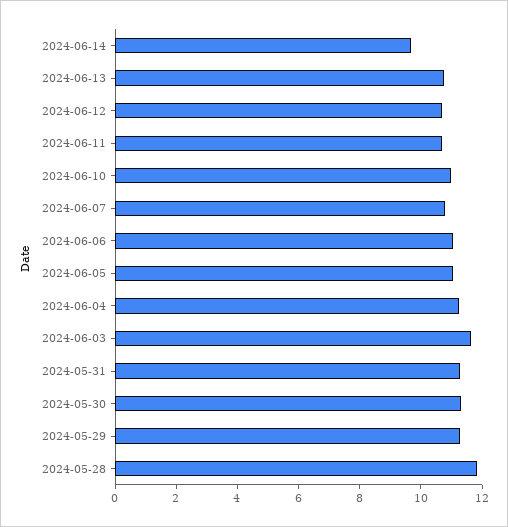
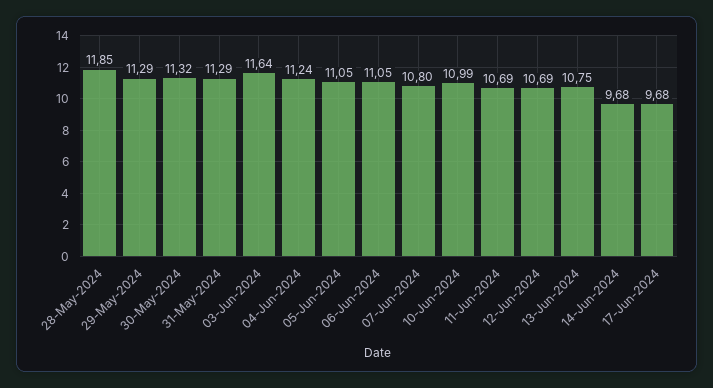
17-Jun-2024: none -> 9.68

